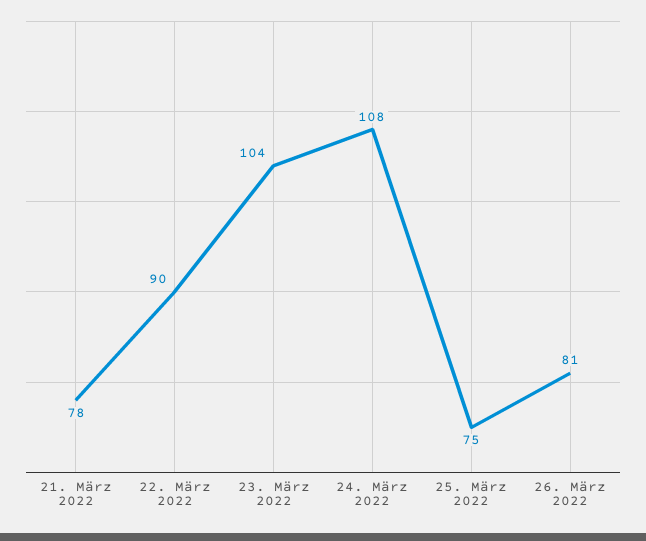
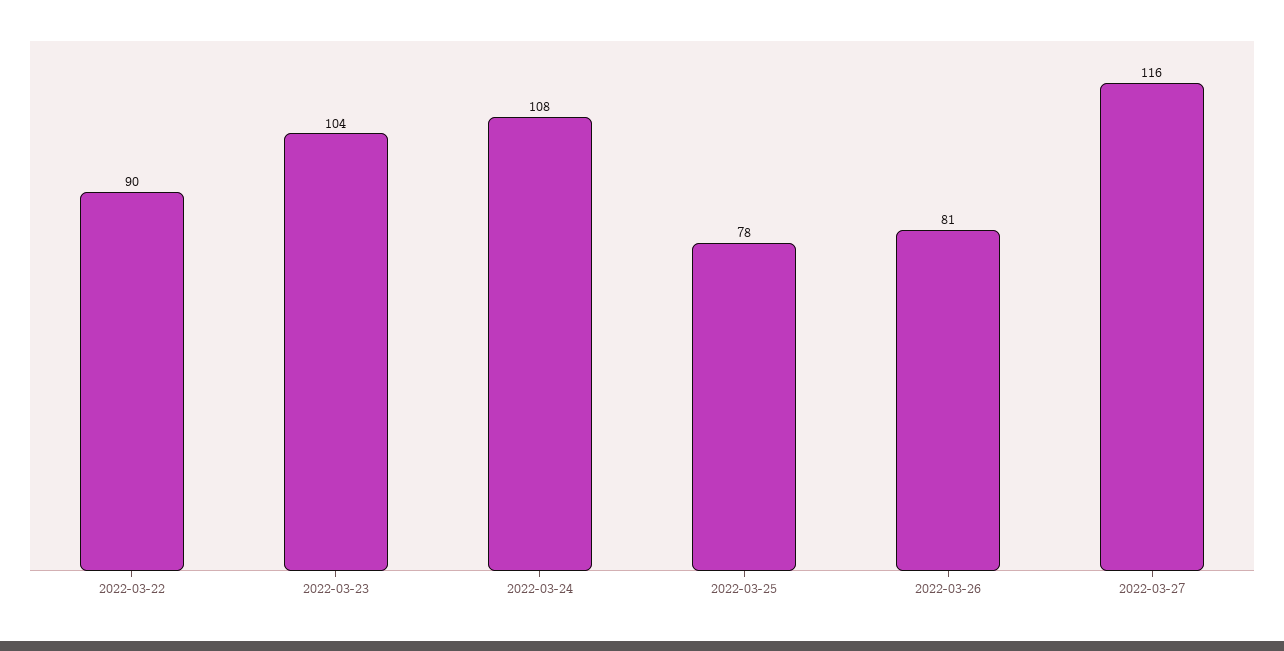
21. März 2022: 78 -> none
25. März 2022: 75 -> 78
2022-03-27: none -> 116

